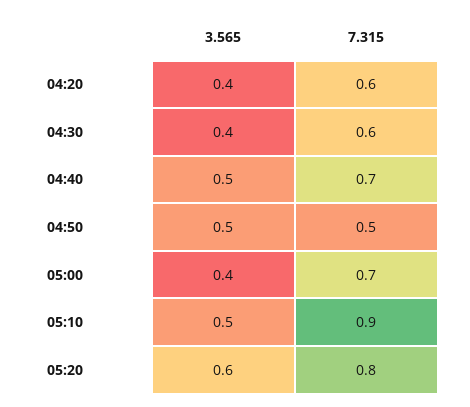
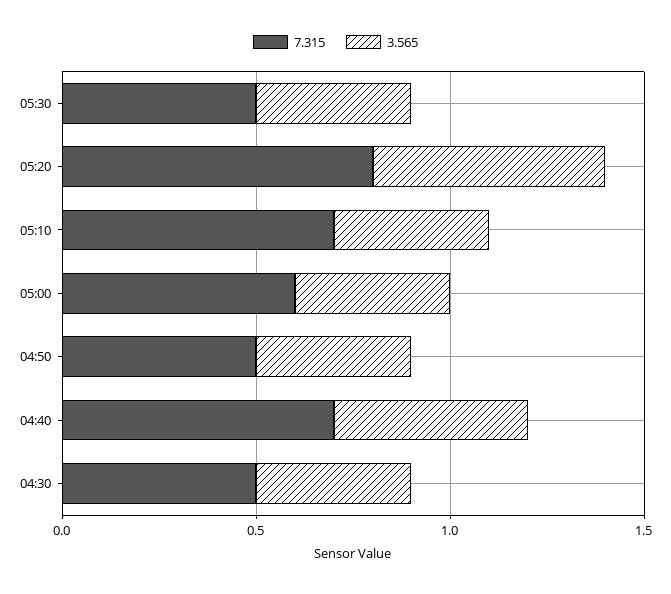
3.565, 04:20: 0.4 -> none
7.315, 04:20: 0.6 -> none
7.315, 04:30: 0.6 -> 0.5
3.565, 04:50: 0.5 -> 0.4
7.315, 05:00: 0.7 -> 0.6
3.565, 05:10: 0.5 -> 0.4
7.315, 05:10: 0.9 -> 0.7
7.315, 05:30: none -> 0.5
3.565, 05:30: none -> 0.4

